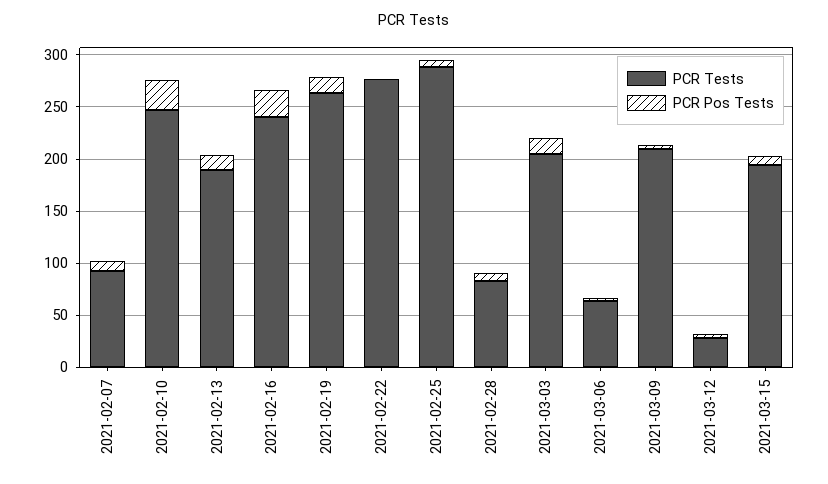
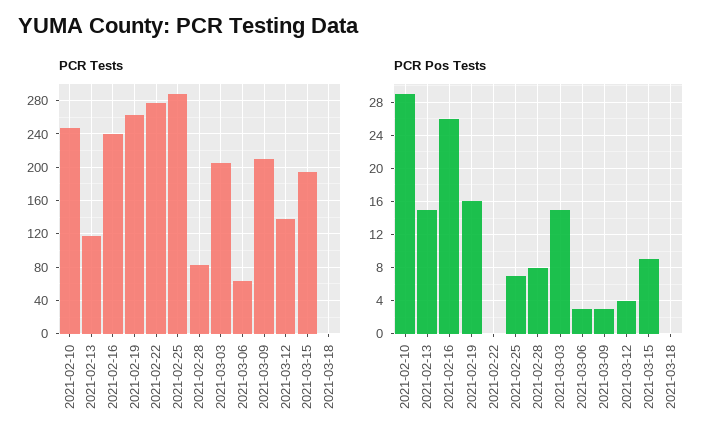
PCR Tests, 2021-02-07: 90 -> none
PCR Pos Tests, 2021-02-07: 10 -> none
PCR Tests, 2021-02-13: 190 -> 120
PCR Tests, 2021-03-12: 30 -> 140
PCR Tests, 2021-03-18: none -> 0
PCR Pos Tests, 2021-03-18: none -> 0

